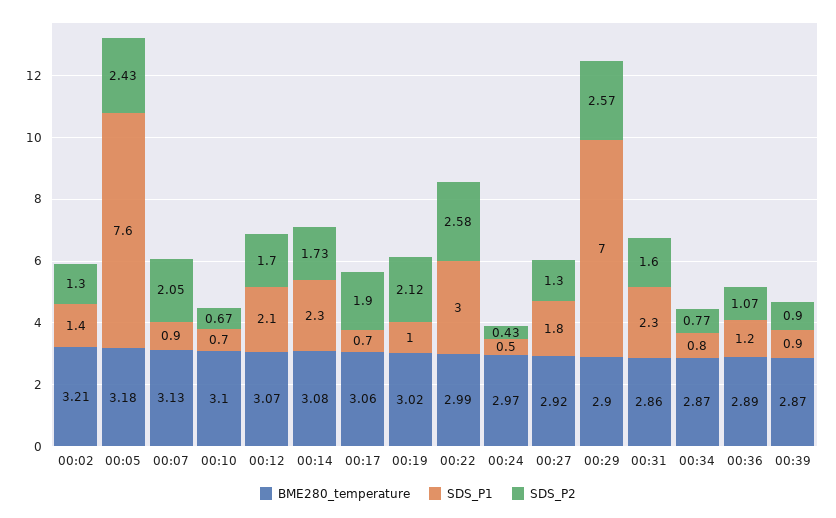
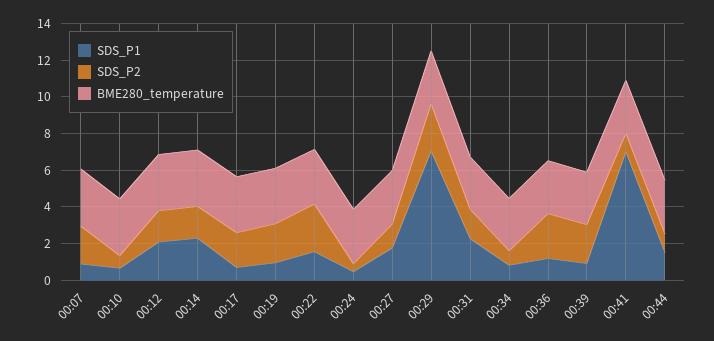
BME280_temperature, 00:02: 3.21 -> none
SDS_P1, 00:02: 1.4 -> none
SDS_P2, 00:02: 1.3 -> none
BME280_temperature, 00:05: 3.18 -> none
SDS_P1, 00:05: 7.6 -> none
SDS_P2, 00:05: 2.43 -> none
SDS_P1, 00:22: 3 -> 1.5
SDS_P2, 00:36: 1.07 -> 2.5
SDS_P2, 00:39: 0.9 -> 2
SDS_P1, 00:41: none -> 7
SDS_P2, 00:41: none -> 1
BME280_temperature, 00:41: none -> 3
SDS_P1, 00:44: none -> 1.5
SDS_P2, 00:44: none -> 1
BME280_temperature, 00:44: none -> 3

